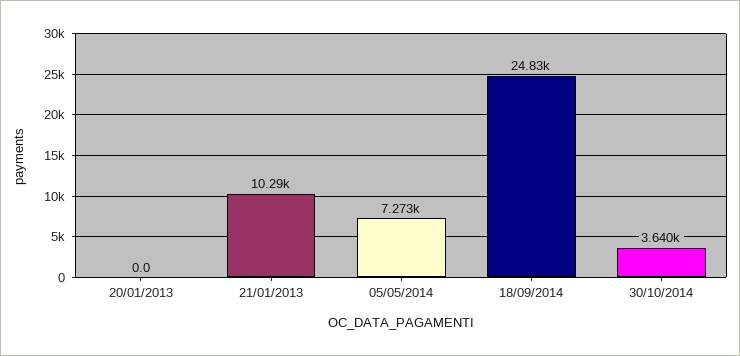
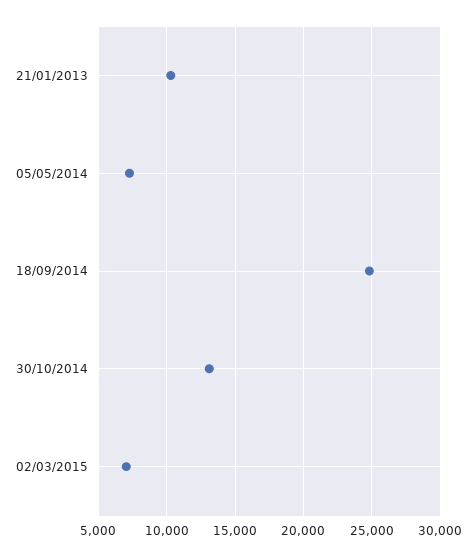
20/01/2013: 0 -> none
30/10/2014: 3640 -> 13000
02/03/2015: none -> 7000

